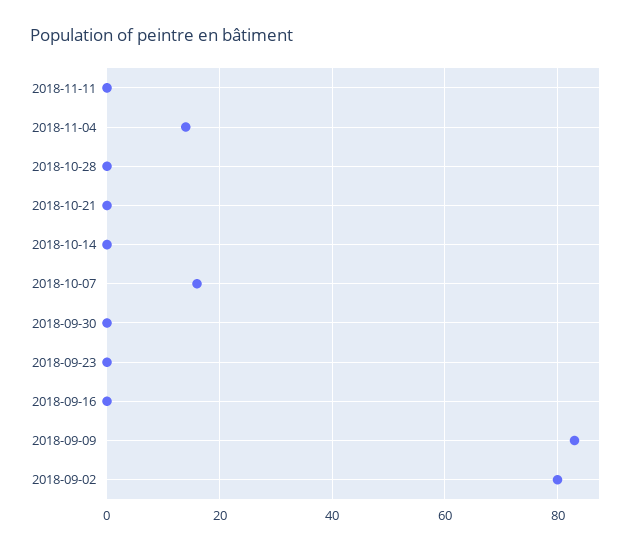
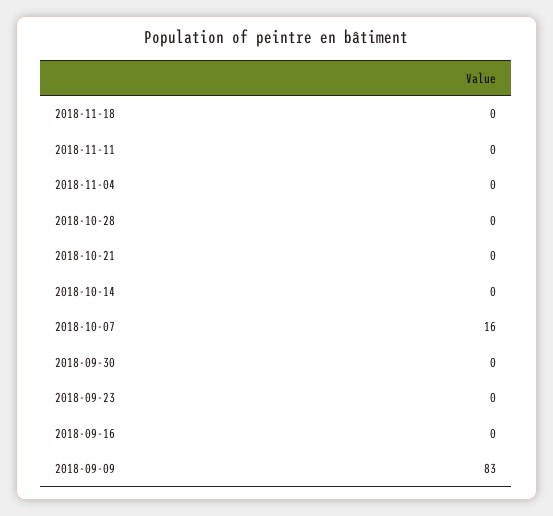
2018-11-04: 15 -> 0
2018-09-02: 80 -> none
2018-11-18: none -> 0

